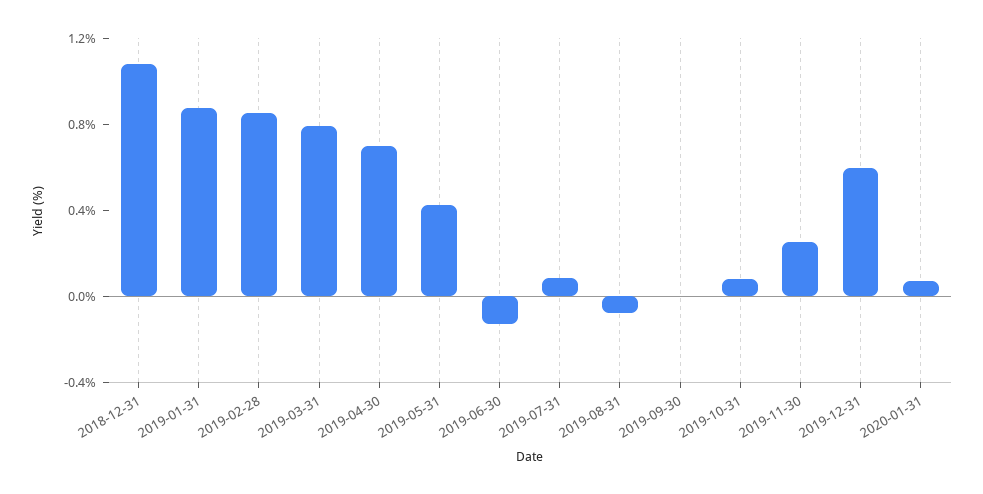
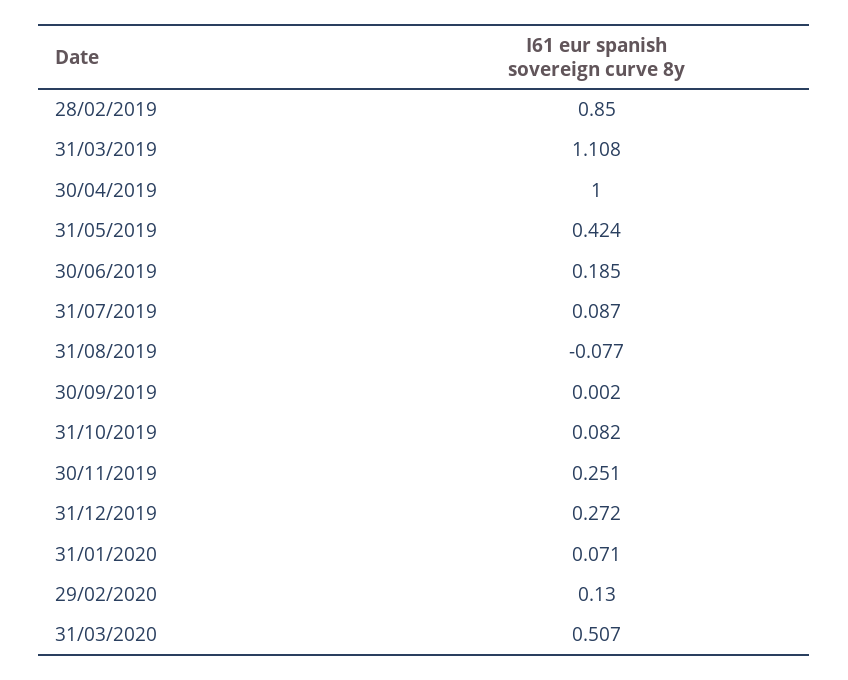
2018-12-31: 1.1 -> none
2019-01-31: 0.9 -> none
2019-03-31: 0.8 -> 1.108
2019-04-30: 0.7 -> 1
2019-06-30: -0.1 -> 0.185
2019-12-31: 0.6 -> 0.272
29/02/2020: none -> 0.13
31/03/2020: none -> 0.507

